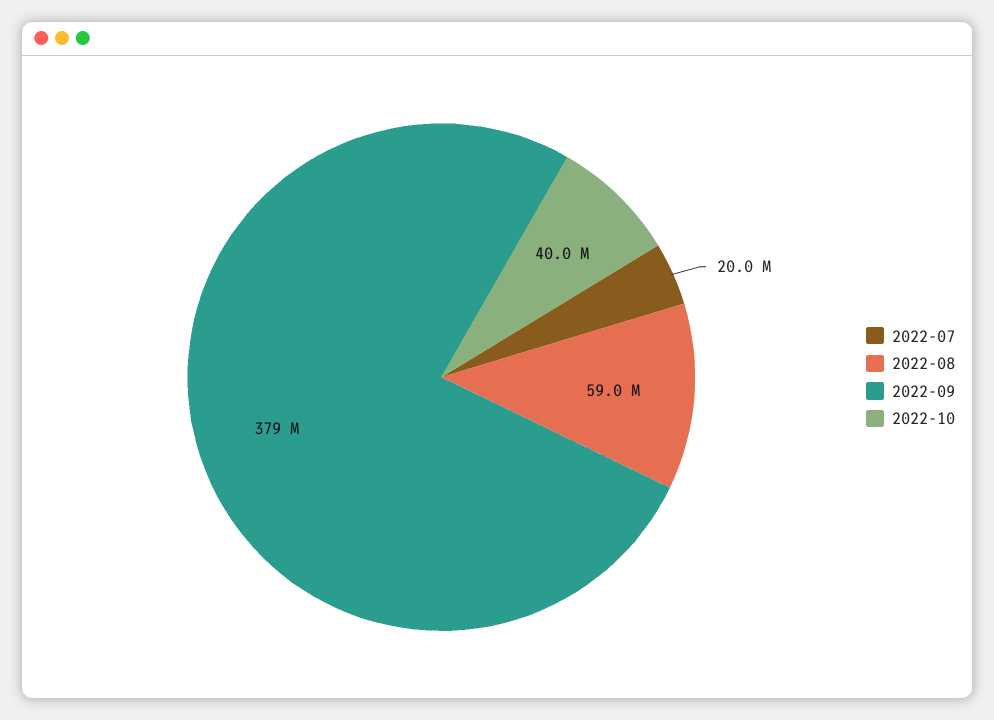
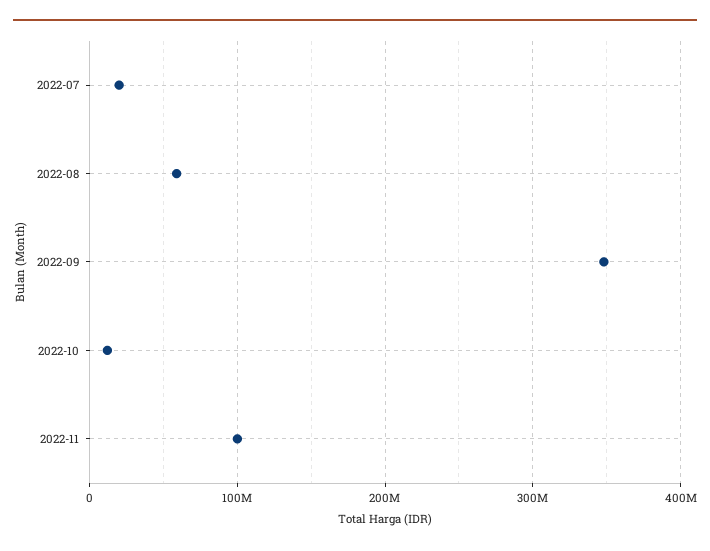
2022-09: 379000000 -> 350000000
2022-10: 40000000 -> 10000000
2022-11: none -> 100000000

